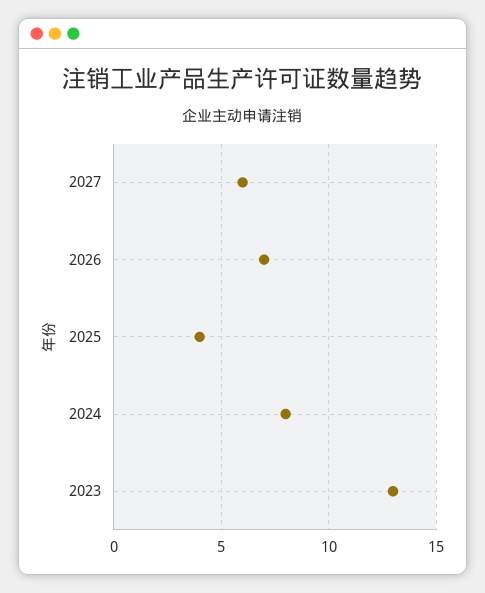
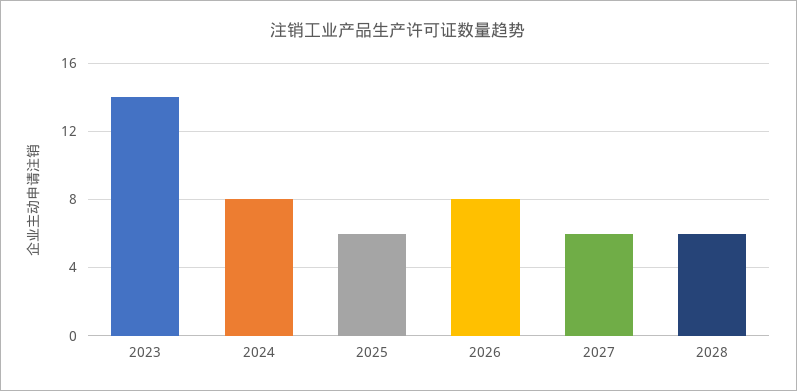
2026: 7 -> 8
2025: 4 -> 6
2023: 13 -> 14
2028: none -> 6

